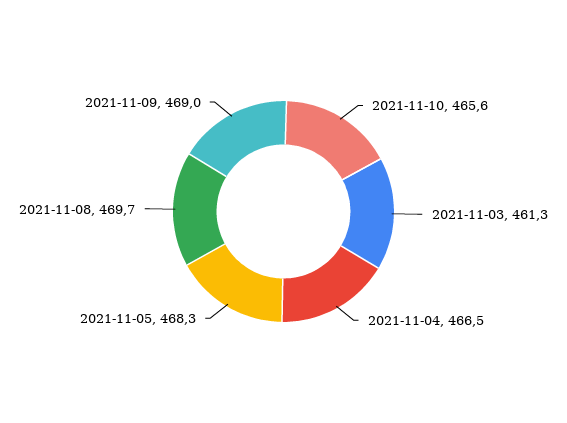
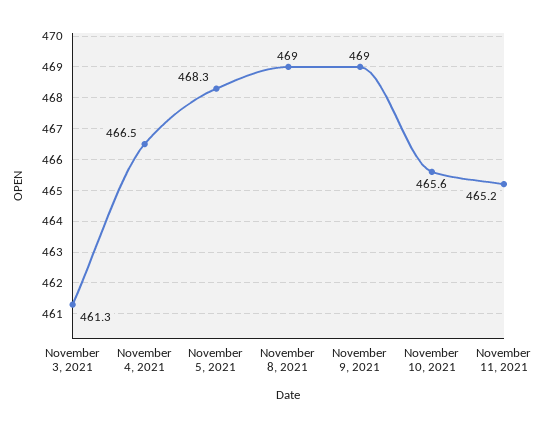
2021-11-08: 469.7 -> 469
November 11, 2021: none -> 465.2

